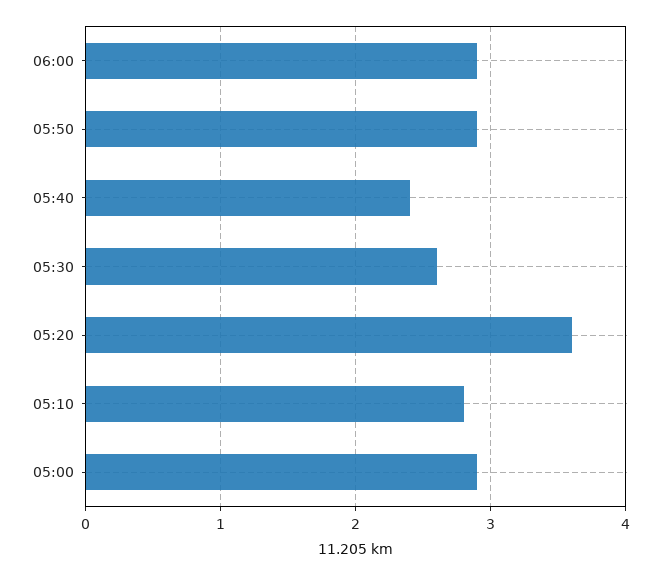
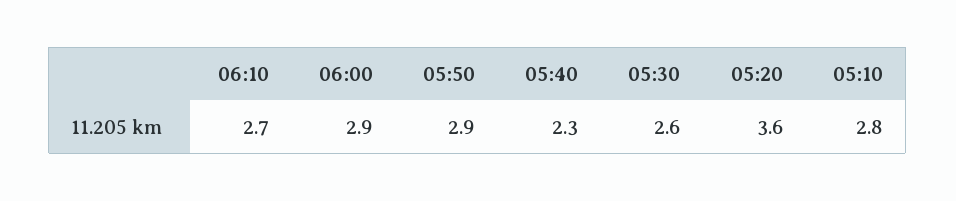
05:40: 2.4 -> 2.3
05:00: 2.9 -> none
06:10: none -> 2.7

